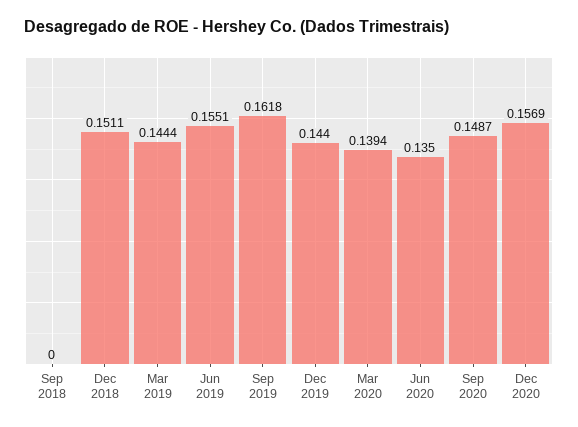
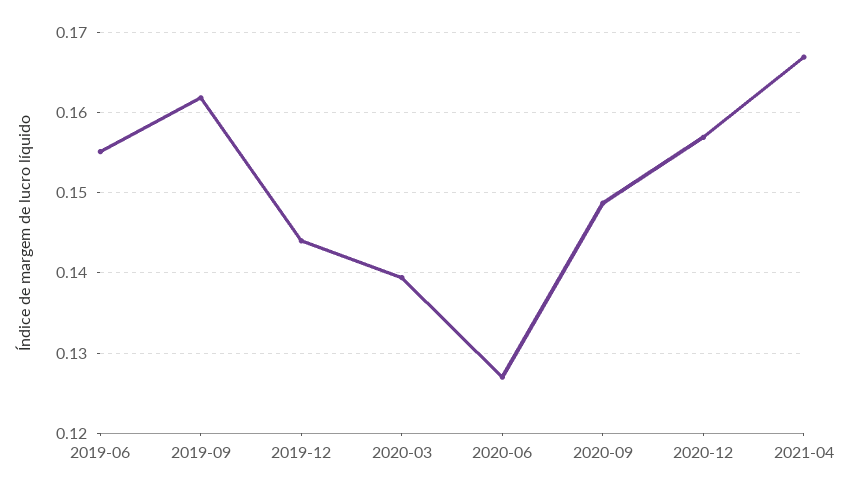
Sep 2018: 0 -> none
Dec 2018: 0.1511 -> none
Mar 2019: 0.1444 -> none
Jun 2020: 0.135 -> 0.127
2021-04: none -> 0.167

